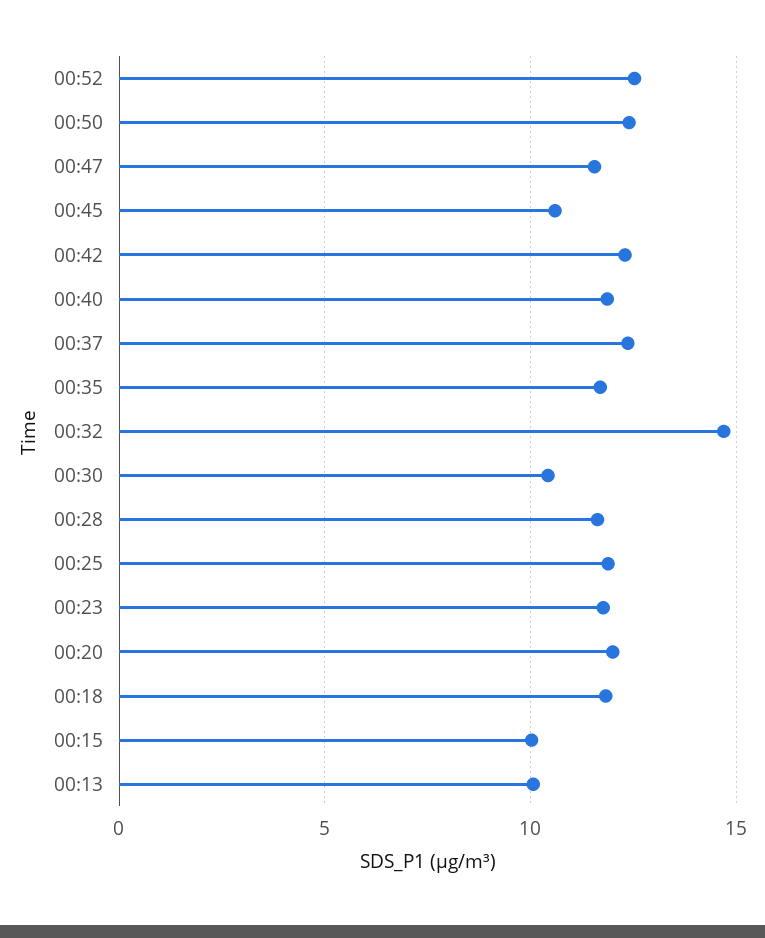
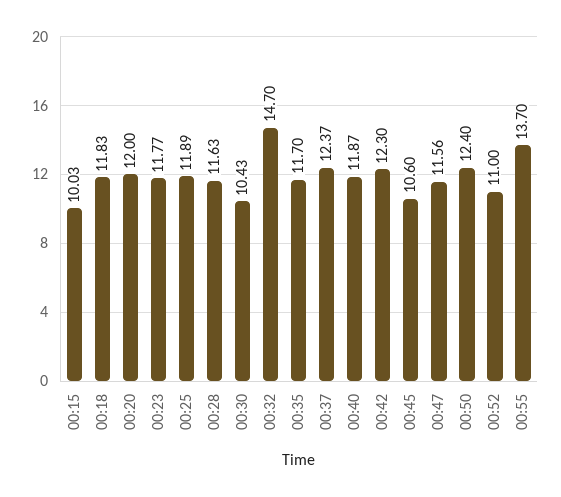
00:52: 12.5 -> 11
00:13: 10 -> none
00:55: none -> 13.7

